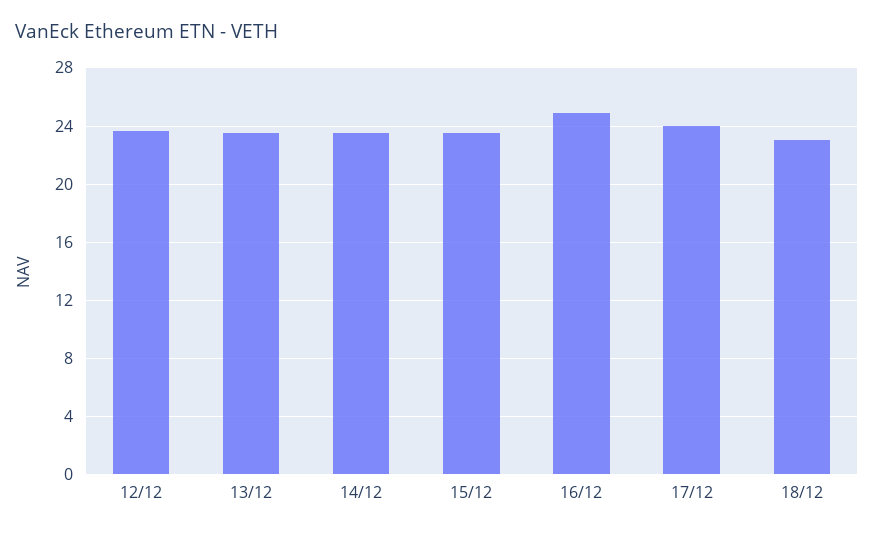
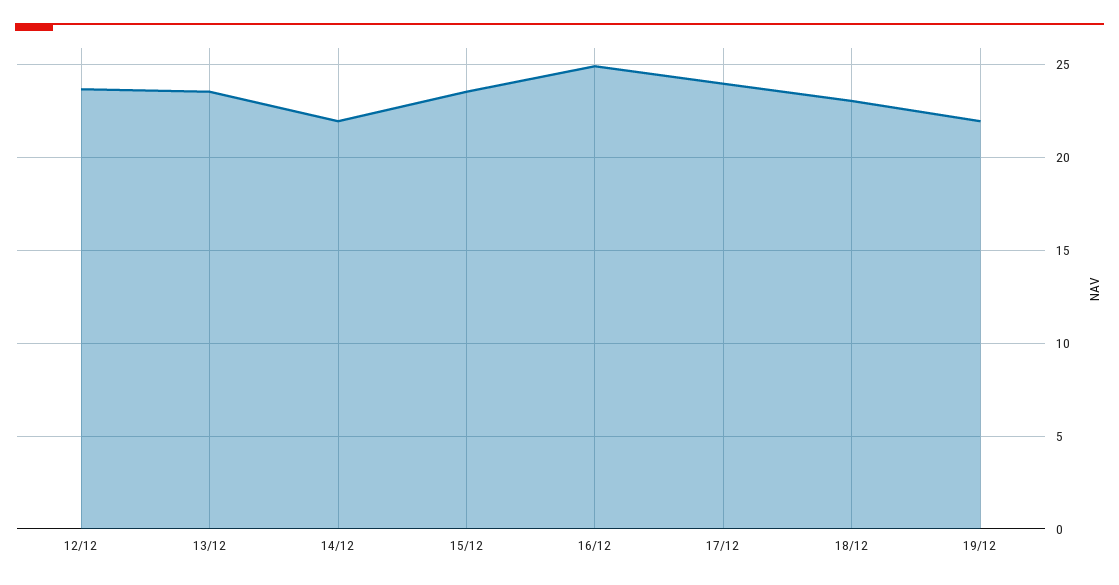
14/12: 23.5 -> 22
19/12: none -> 22

